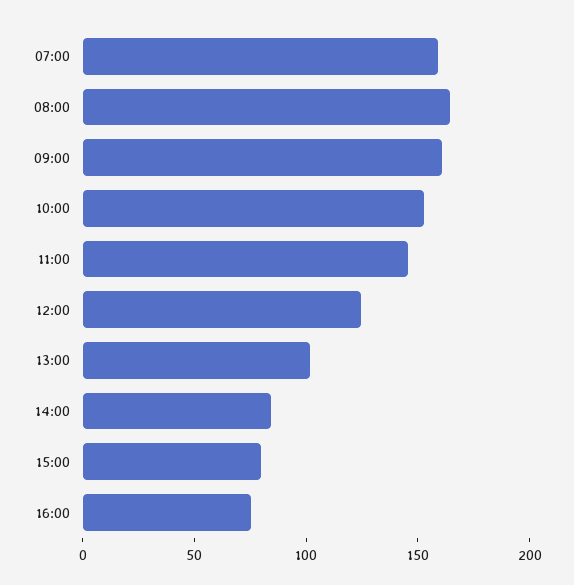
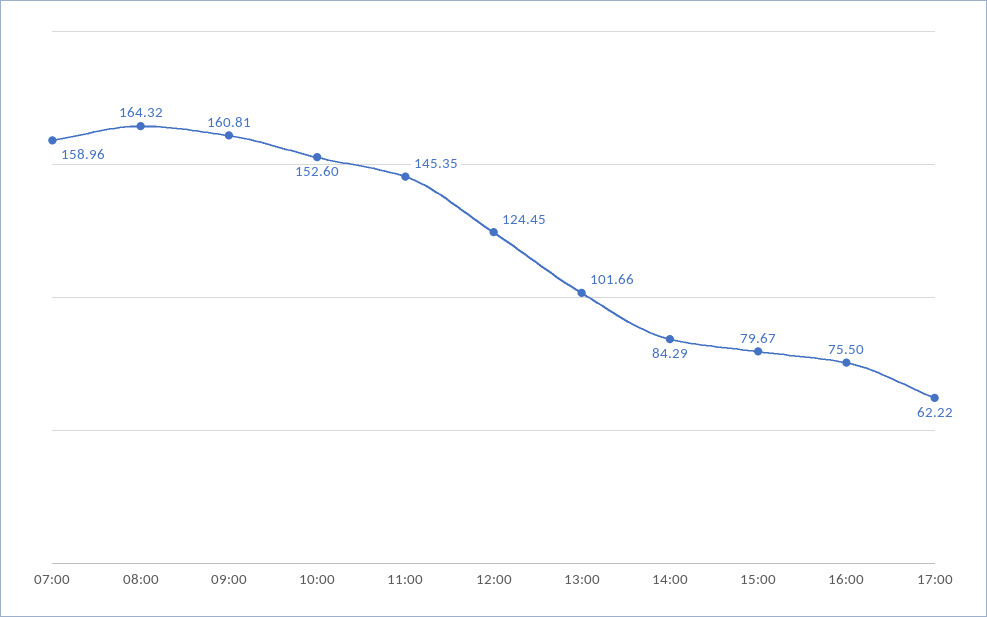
17:00: none -> 62.22

